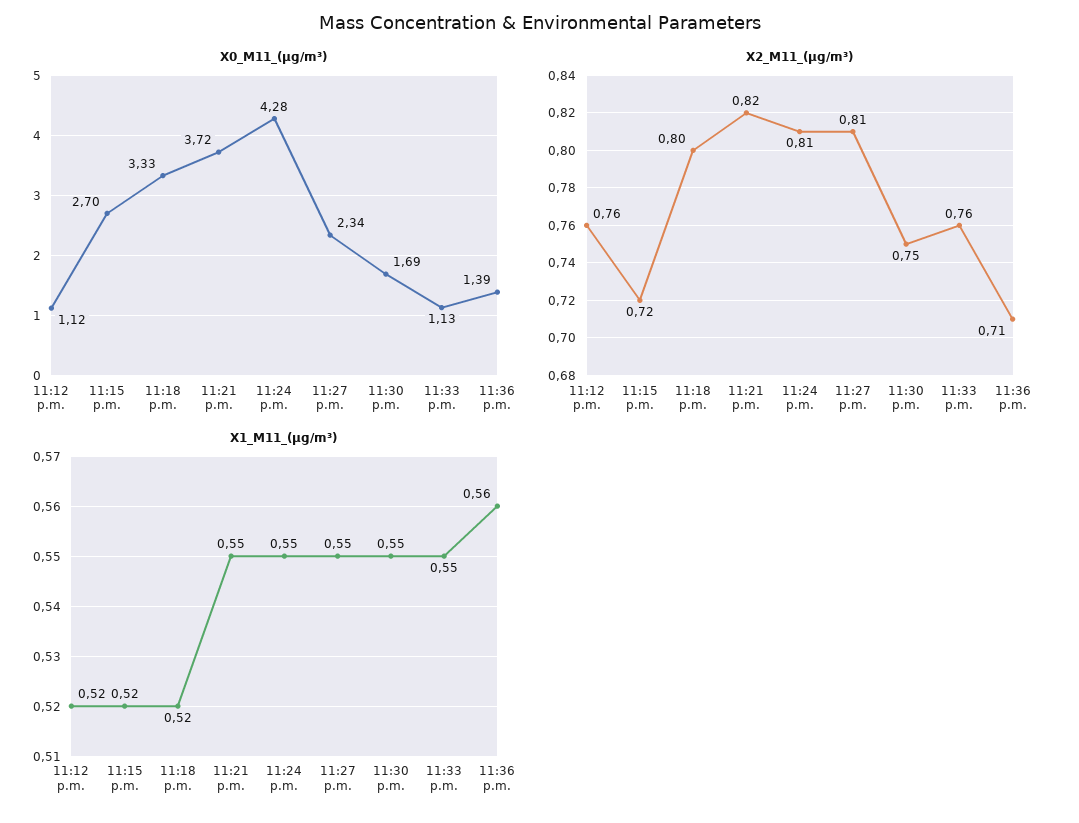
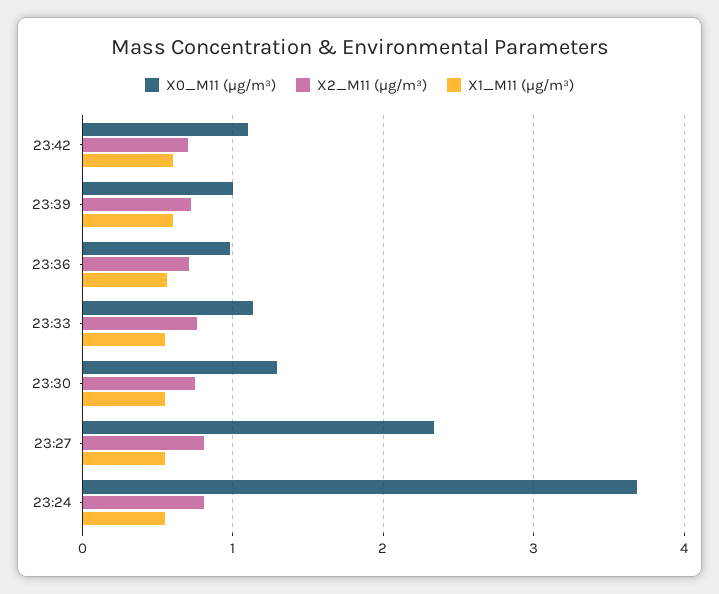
X0_M11_(μg/m³), 11:12 p.m.: 1.12 -> none
X0_M11_(μg/m³), 11:15 p.m.: 2.7 -> none
X0_M11_(μg/m³), 11:18 p.m.: 3.33 -> none
X0_M11_(μg/m³), 11:21 p.m.: 3.72 -> none
X0_M11_(μg/m³), 11:24 p.m.: 4.28 -> 3.7
X0_M11_(μg/m³), 11:30 p.m.: 1.69 -> 1.3
X0_M11_(μg/m³), 11:36 p.m.: 1.39 -> 1
X2_M11_(μg/m³), 11:12 p.m.: 0.76 -> none
X2_M11_(μg/m³), 11:15 p.m.: 0.72 -> none
X2_M11_(μg/m³), 11:18 p.m.: 0.8 -> none
X2_M11_(μg/m³), 11:21 p.m.: 0.82 -> none
X1_M11_(μg/m³), 11:12 p.m.: 0.52 -> none
X1_M11_(μg/m³), 11:15 p.m.: 0.52 -> none
X1_M11_(μg/m³), 11:18 p.m.: 0.52 -> none
X1_M11_(μg/m³), 11:21 p.m.: 0.55 -> none
X0_M11_(μg/m³), 23:42: none -> 1.1
X2_M11_(μg/m³), 23:42: none -> 0.7
X1_M11_(μg/m³), 23:42: none -> 0.6
X0_M11_(μg/m³), 23:39: none -> 1
X2_M11_(μg/m³), 23:39: none -> 0.7
X1_M11_(μg/m³), 23:39: none -> 0.6

